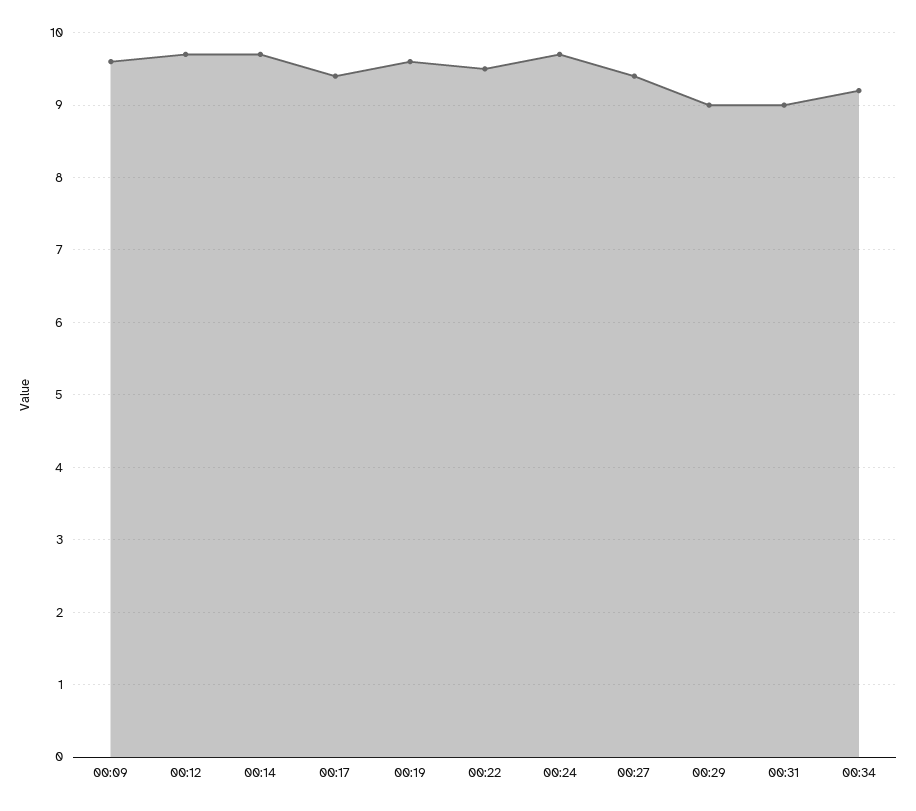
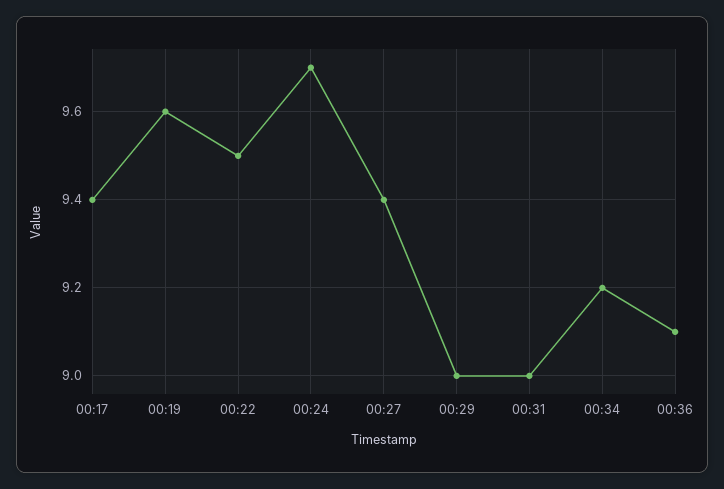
00:09: 9.6 -> none
00:12: 9.7 -> none
00:14: 9.7 -> none
00:36: none -> 9.1

